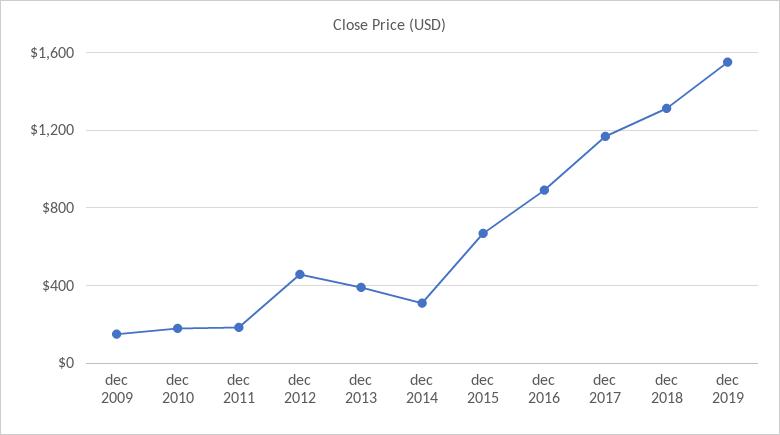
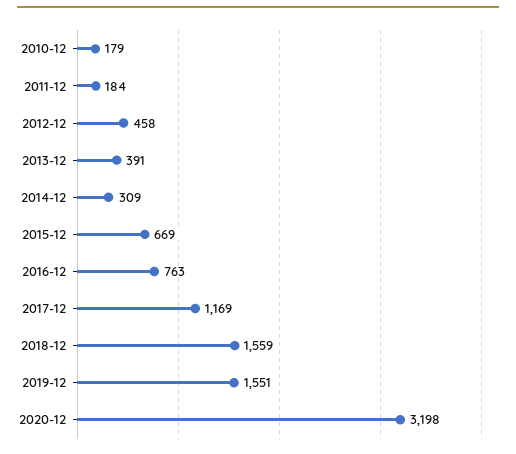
dec 2009: 150 -> none
dec 2016: 900 -> 763
dec 2018: 1300 -> 1559
2020-12: none -> 3198

